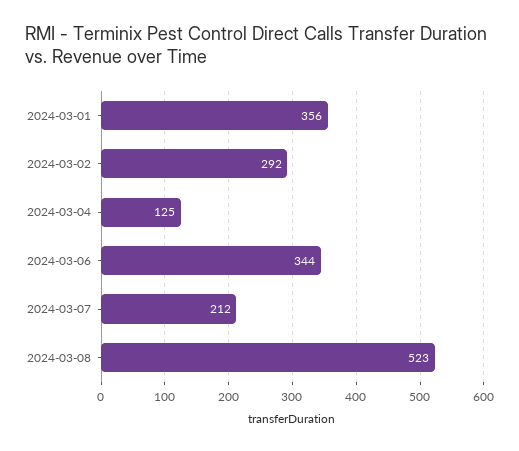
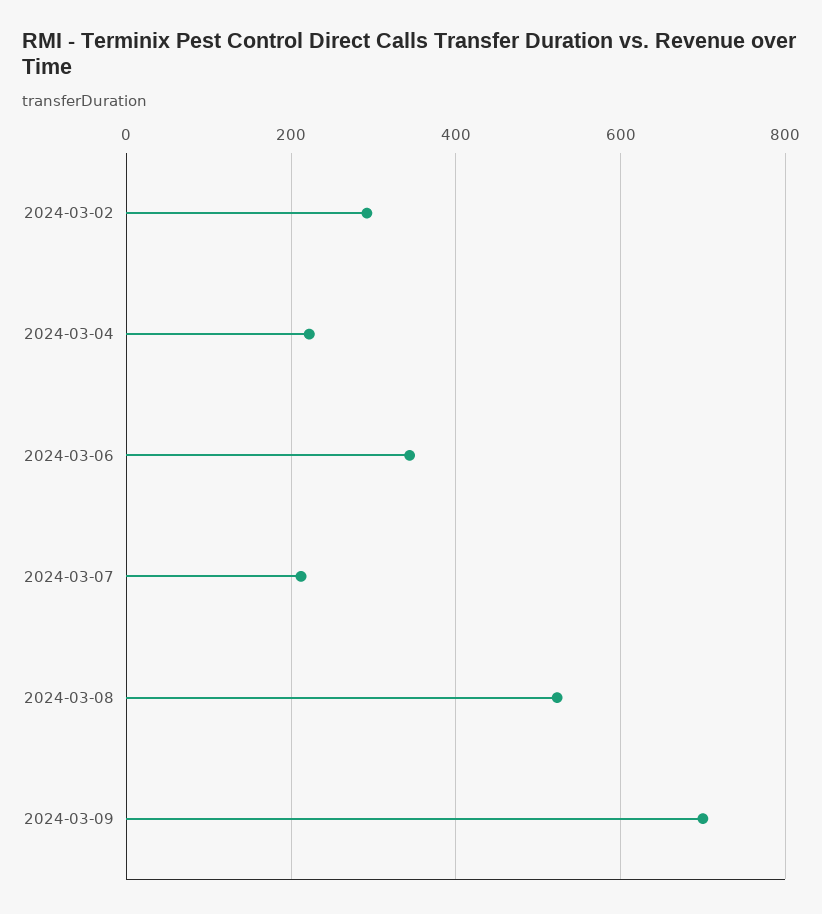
2024-03-01: 356 -> none
2024-03-04: 125 -> 220
2024-03-09: none -> 700

